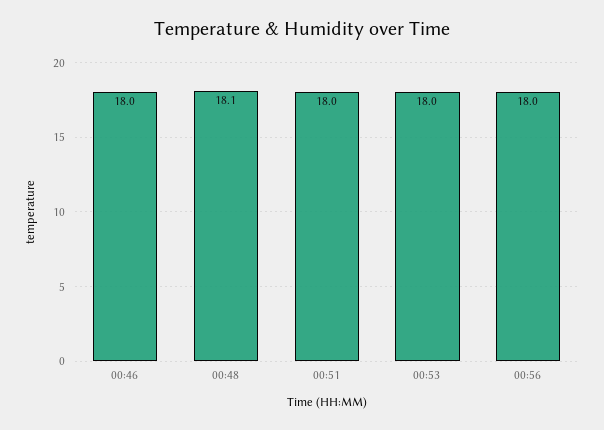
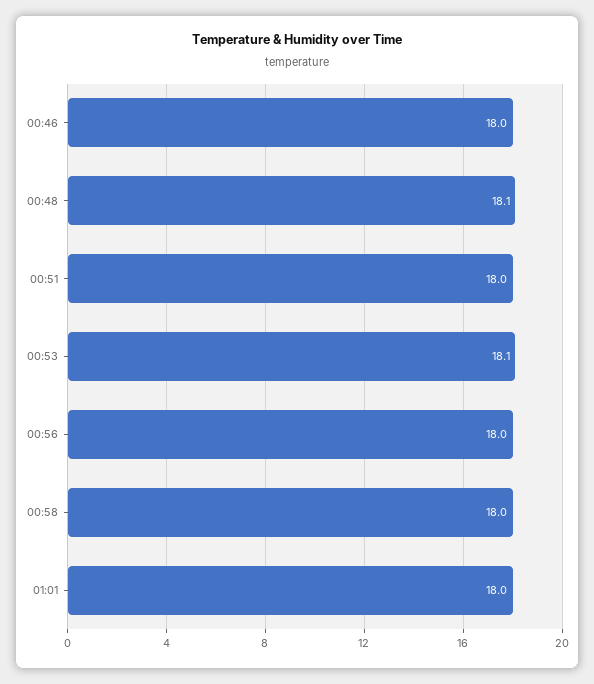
00:53: 18 -> 18.1
00:58: none -> 18
01:01: none -> 18

